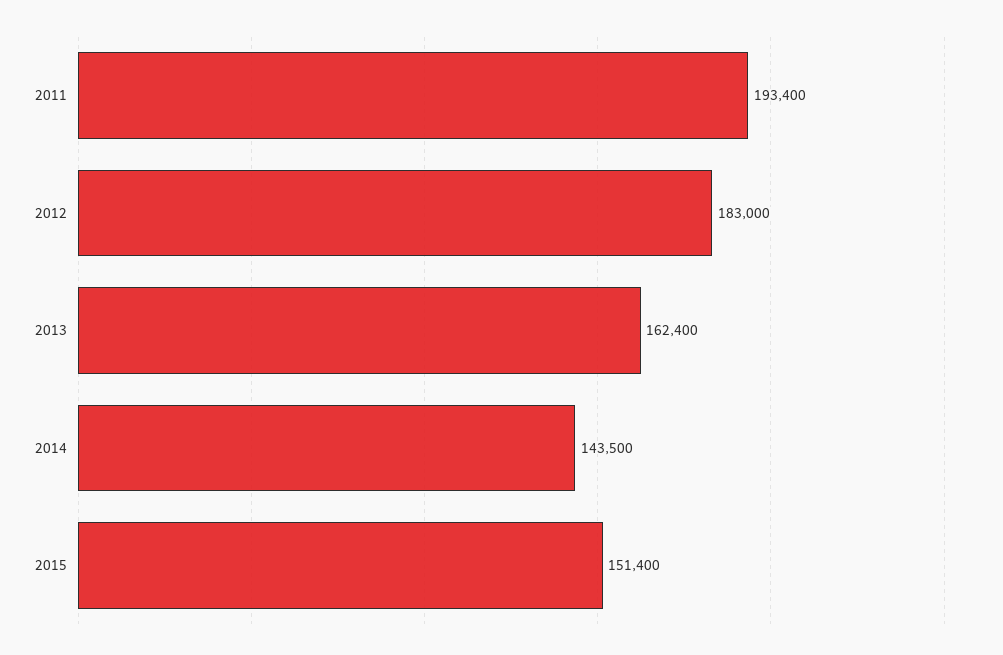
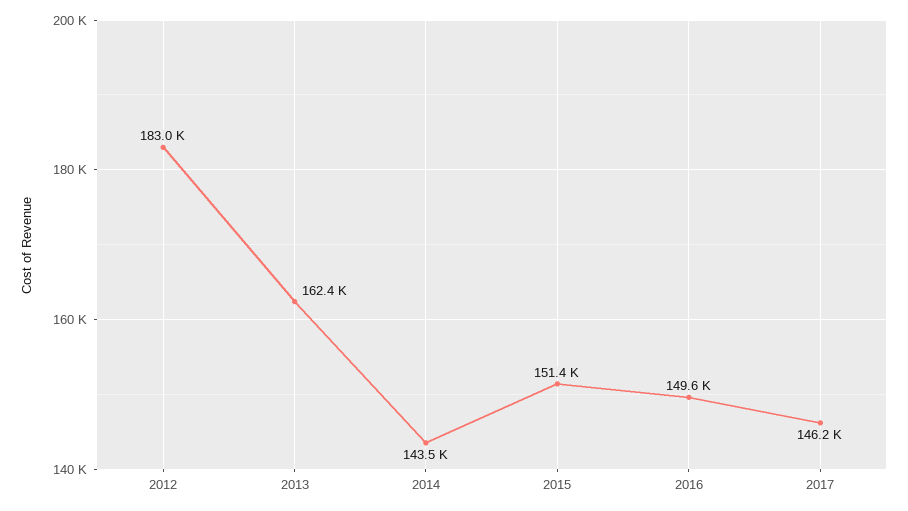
2011: 193400 -> none
2016: none -> 149600
2017: none -> 146200

